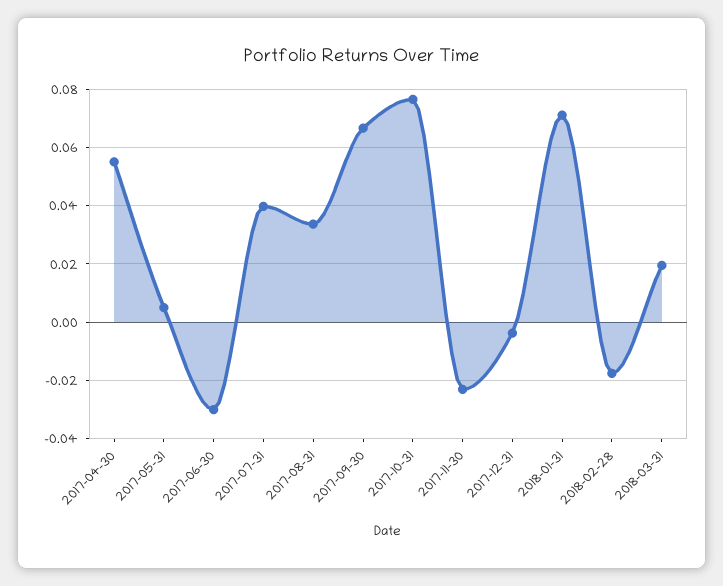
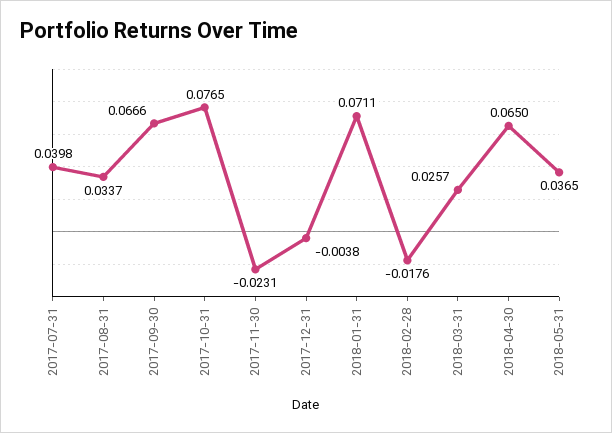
2017-04-30: 0.055 -> none
2017-05-31: 0.005 -> none
2017-06-30: -0.03 -> none
2018-03-31: 0.02 -> 0.0257
2018-04-30: none -> 0.065
2018-05-31: none -> 0.0365

